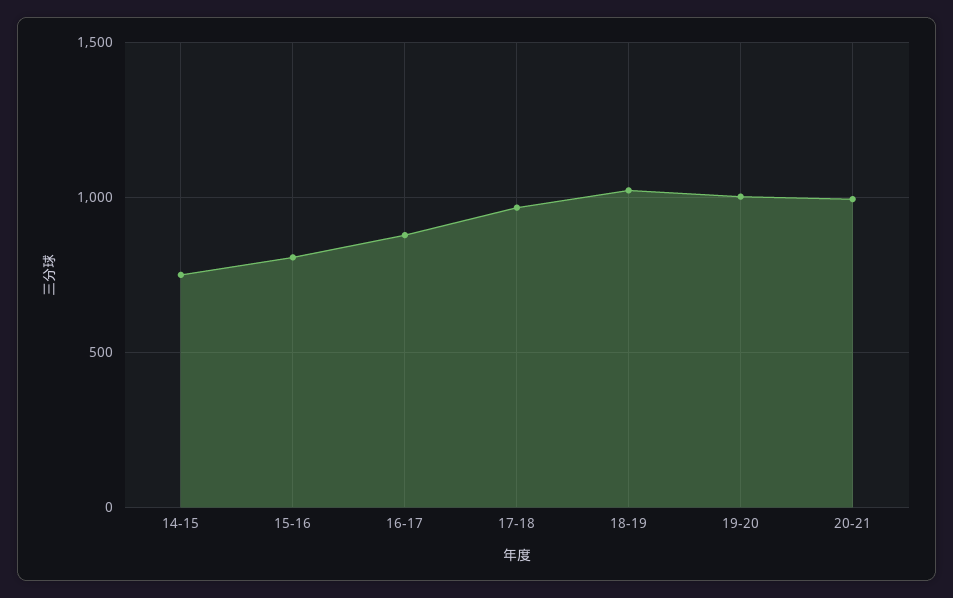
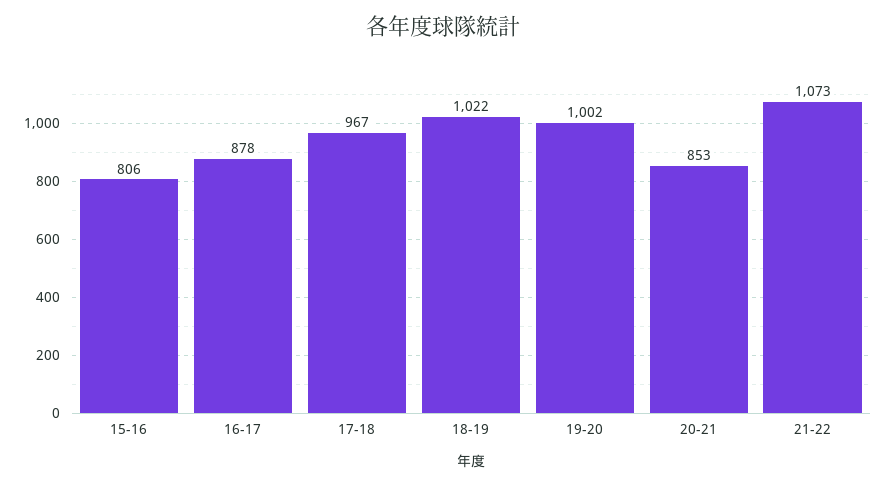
14-15: 750 -> none
20-21: 1000 -> 853
21-22: none -> 1073

